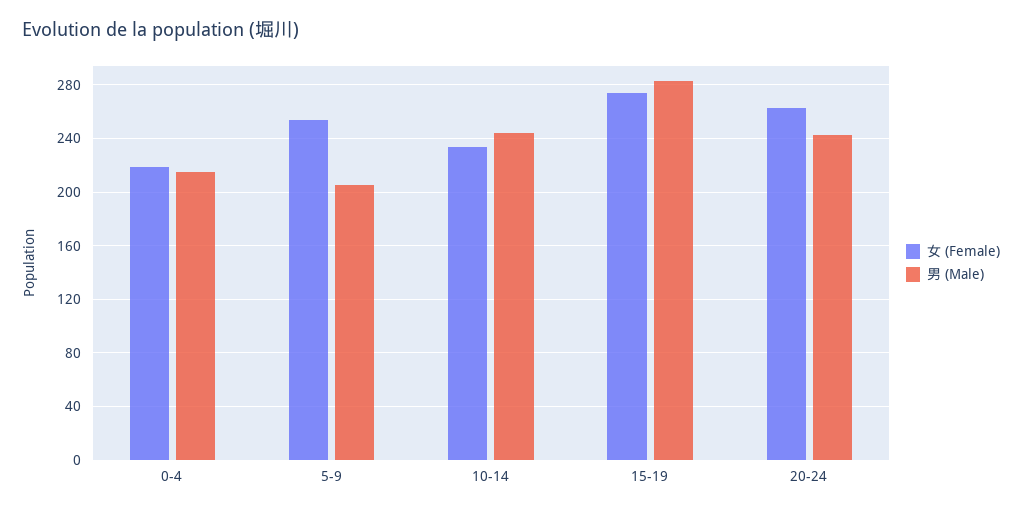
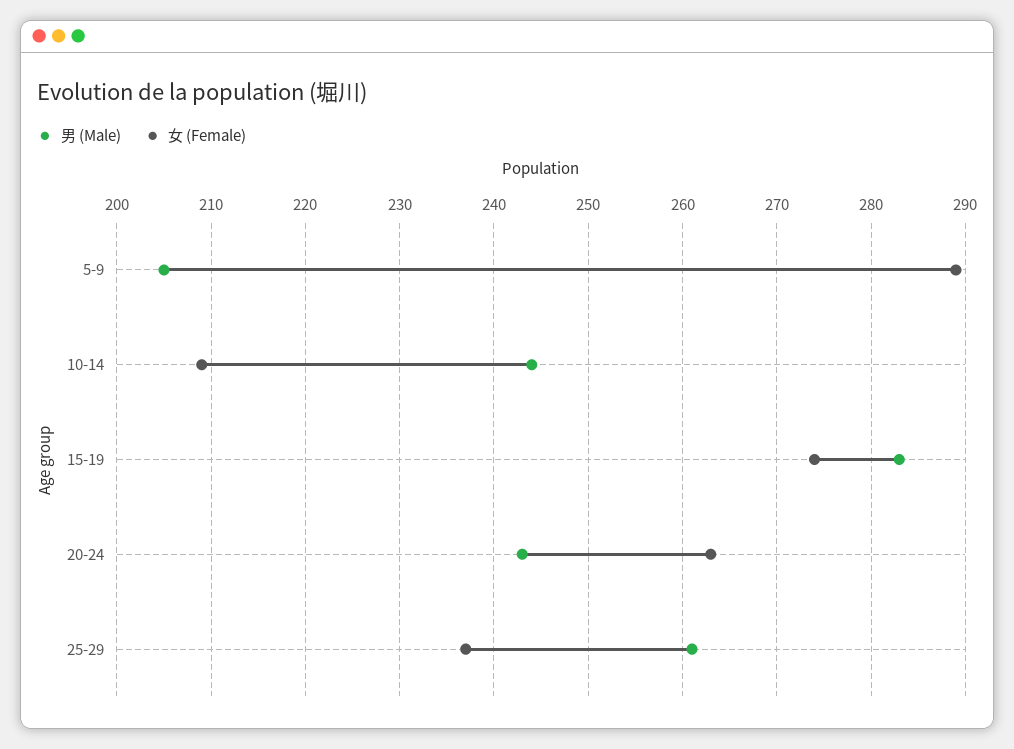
女 (Female), 0-4: 220 -> none
男 (Male), 0-4: 215 -> none
女 (Female), 5-9: 255 -> 289
女 (Female), 10-14: 235 -> 209
男 (Male), 25-29: none -> 261
女 (Female), 25-29: none -> 237

